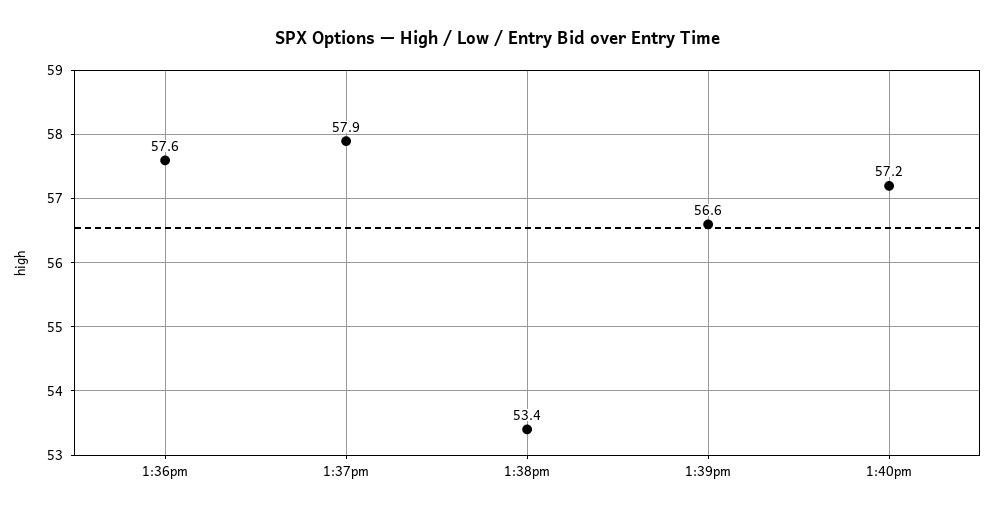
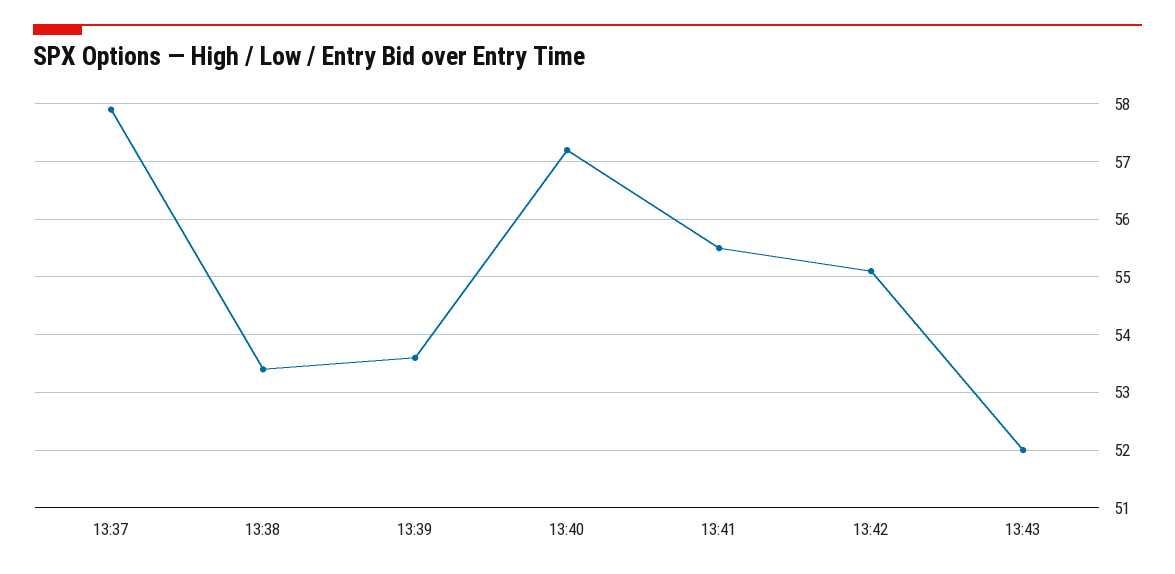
1:36pm: 57.6 -> none
1:39pm: 56.6 -> 53.5
13:41: none -> 55.5
13:42: none -> 55
13:43: none -> 52

